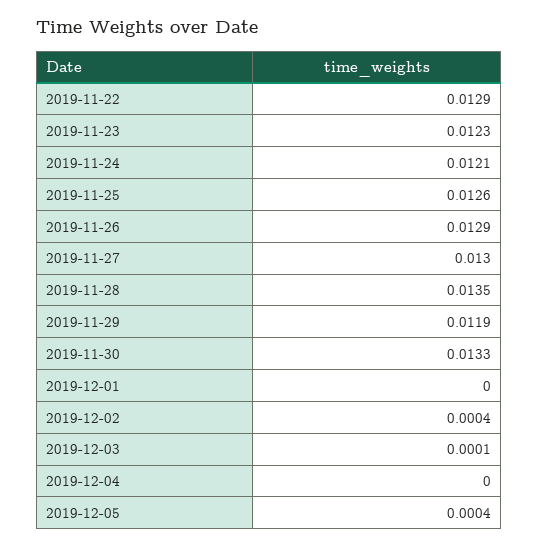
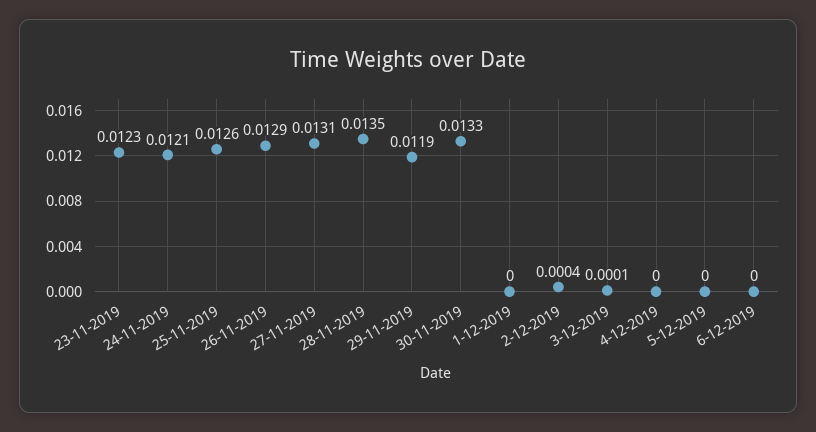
2019-11-22: 0.0129 -> none
2019-11-27: 0.013 -> 0.0131
2019-12-05: 0.0004 -> 0
6-12-2019: none -> 0

